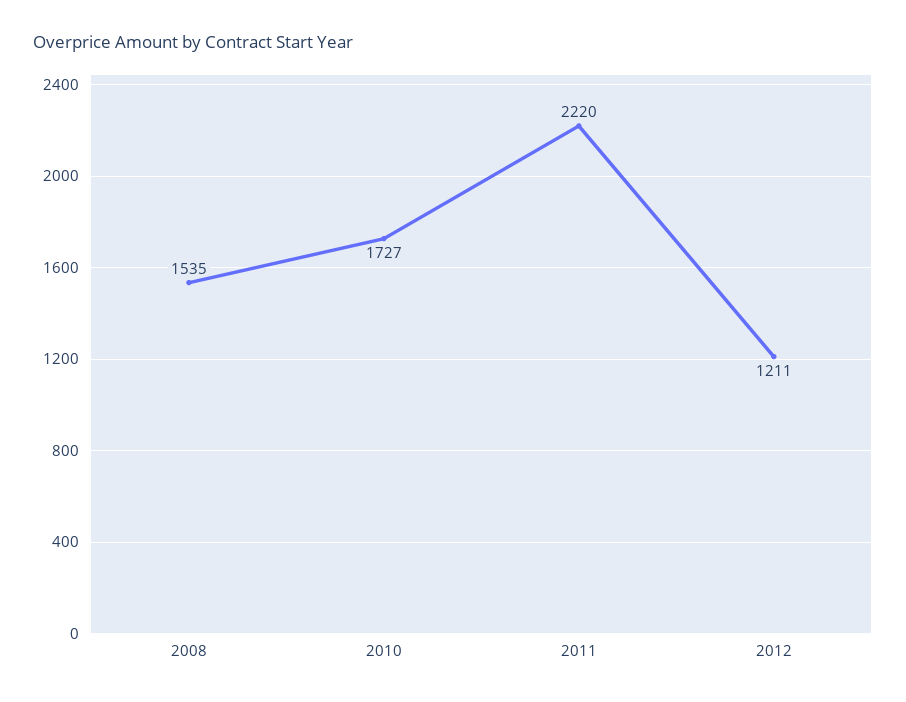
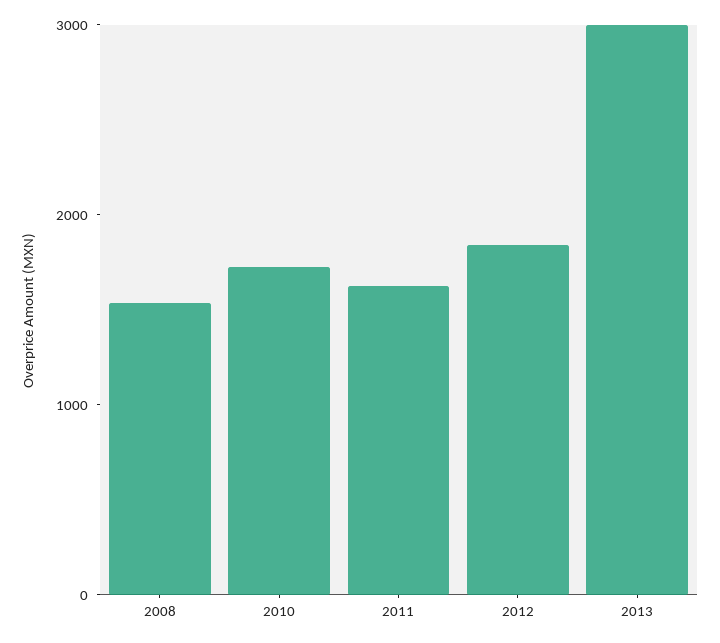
2011: 2220 -> 1600
2012: 1211 -> 1800
2013: none -> 3000

